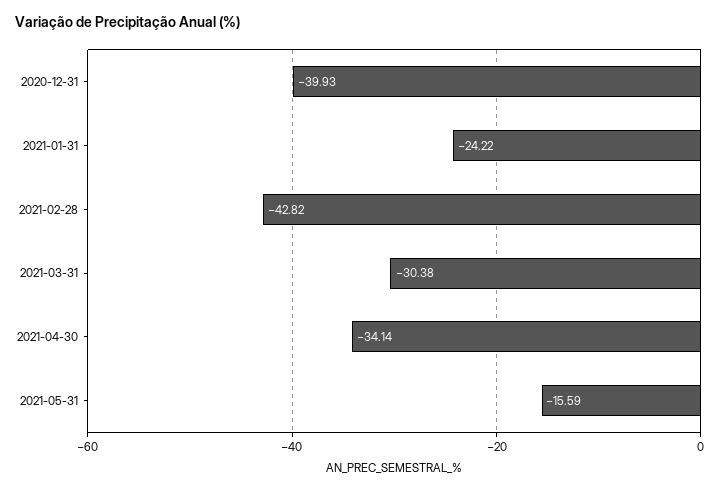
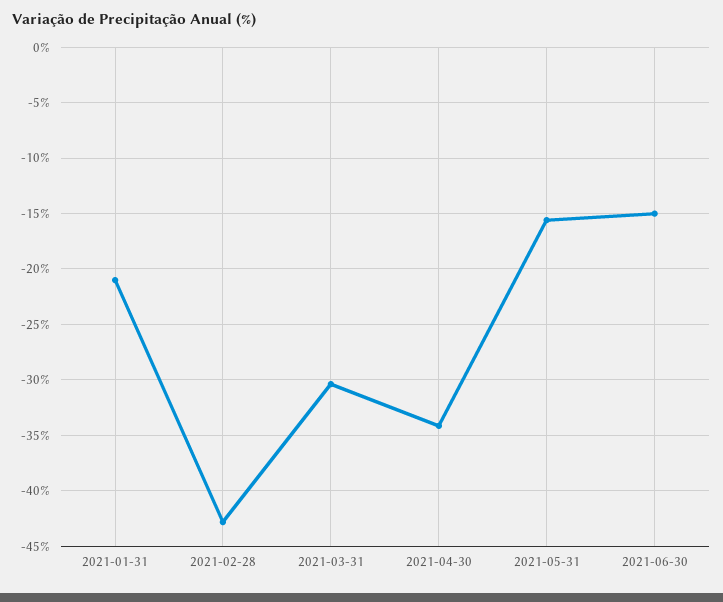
2020-12-31: -39.93 -> none
2021-01-31: -24.22 -> -21
2021-06-30: none -> -15

